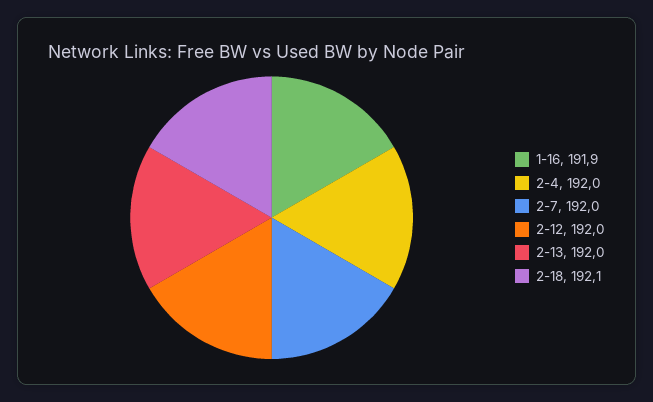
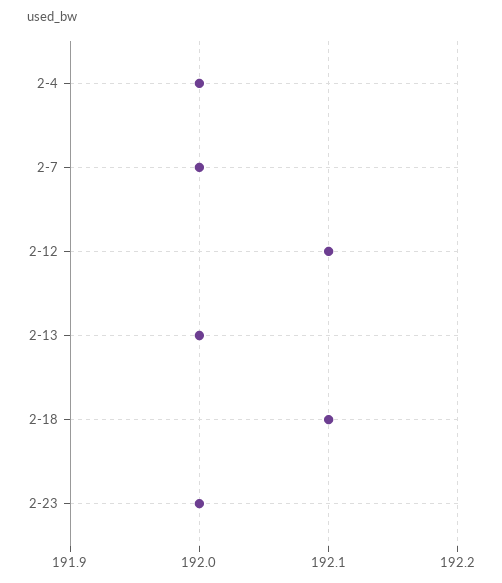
1-16: 191.9 -> none
2-12: 192 -> 192.1
2-23: none -> 192

